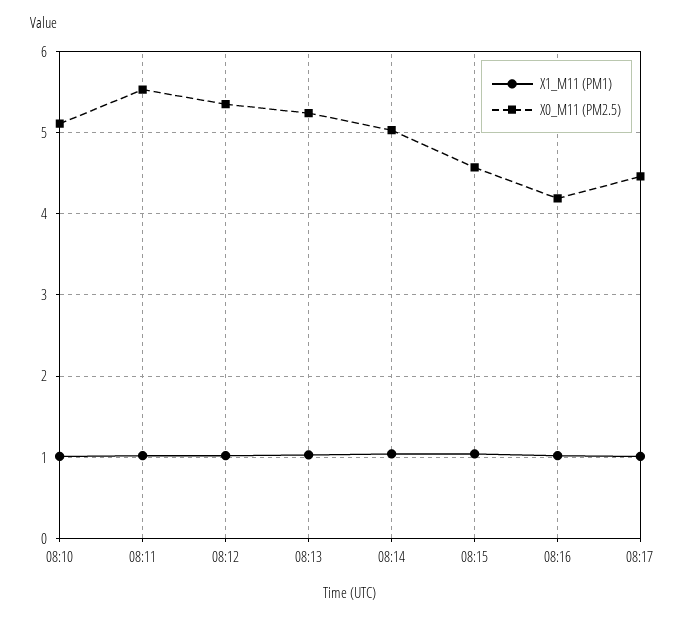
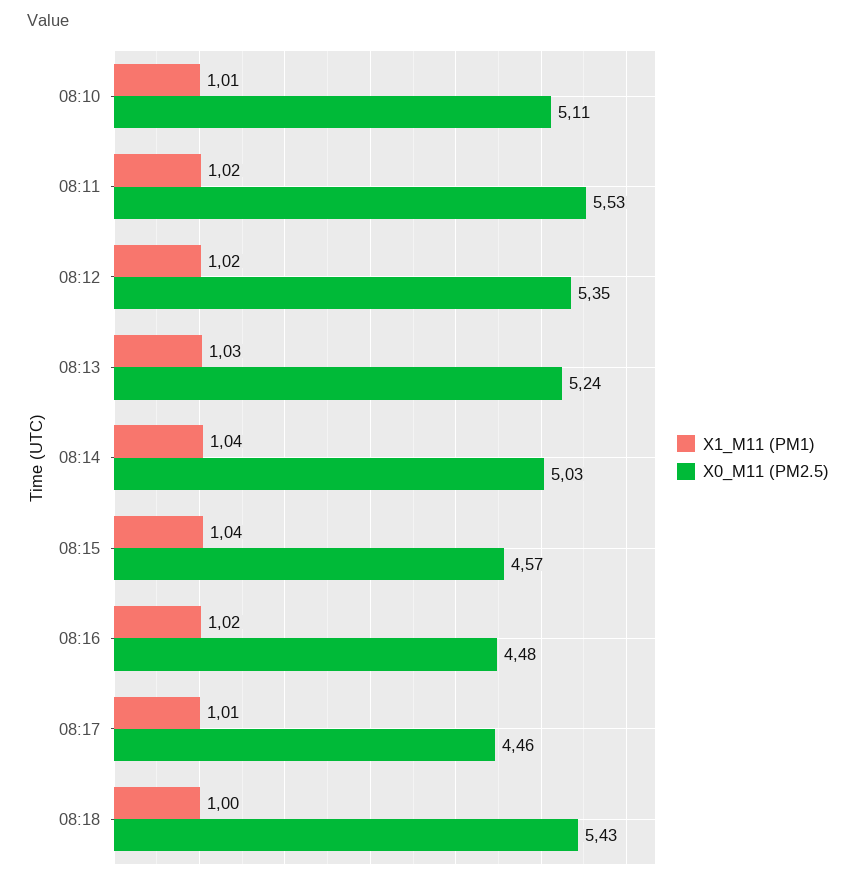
X0_M11 (PM2.5), 08:16: 4.2 -> 4.48
X1_M11 (PM1), 08:18: none -> 1
X0_M11 (PM2.5), 08:18: none -> 5.43

